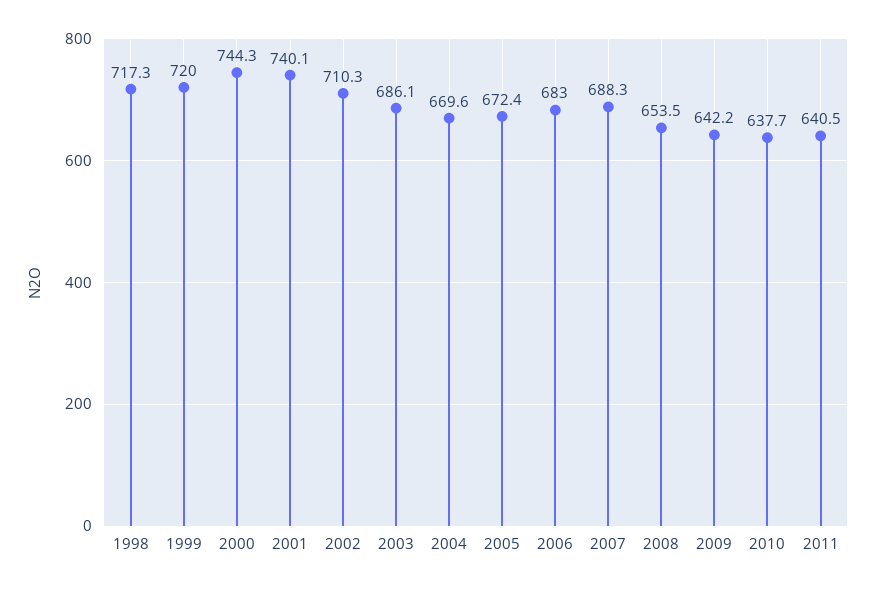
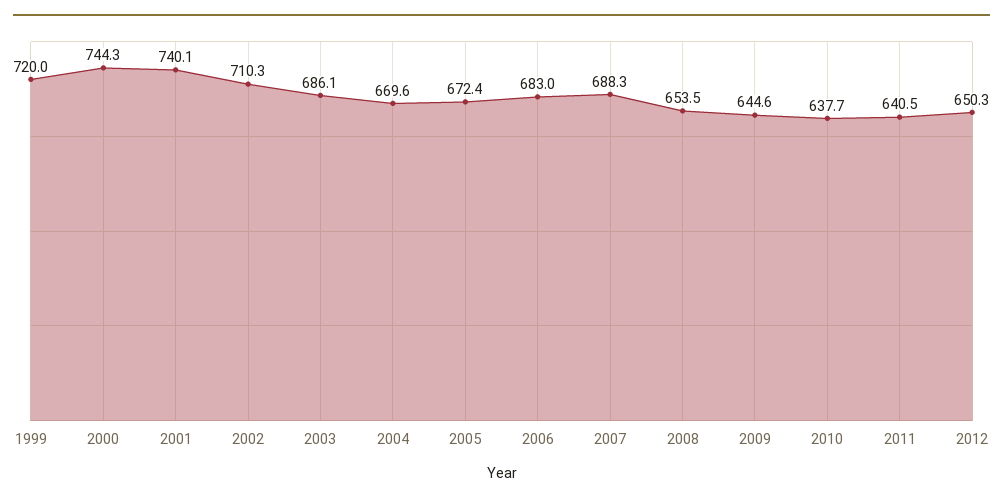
1998: 717.3 -> none
2009: 642.2 -> 644.6
2012: none -> 650.3

